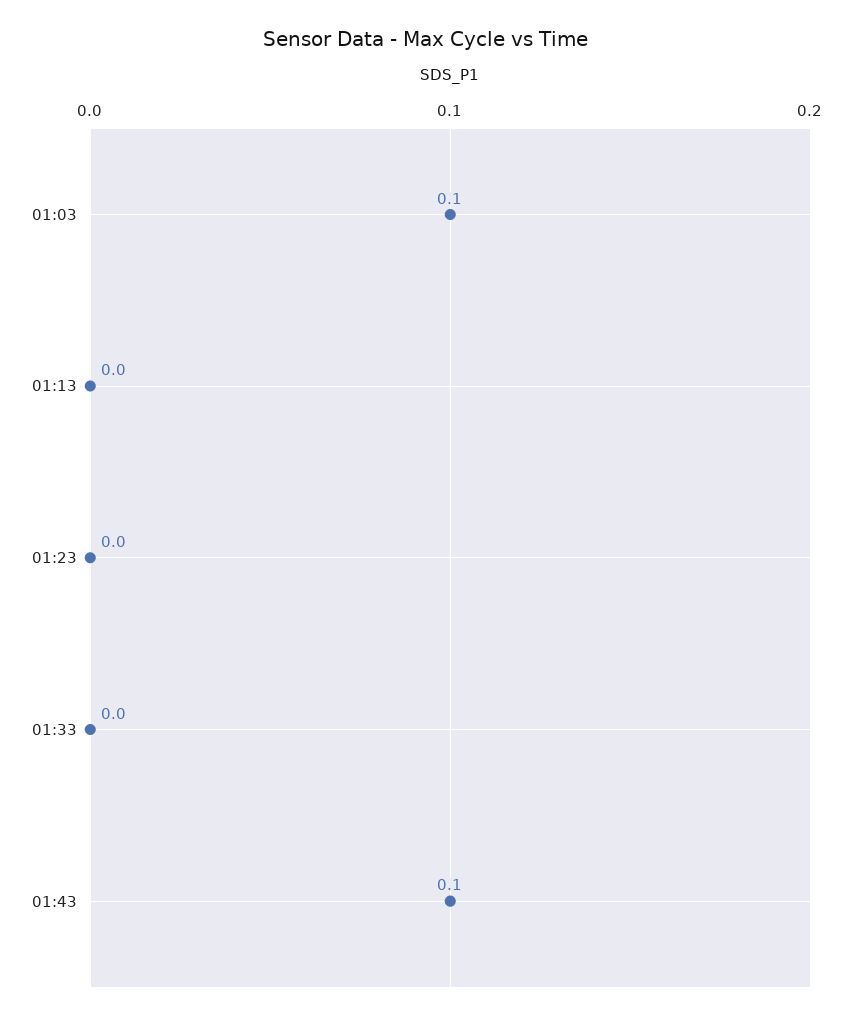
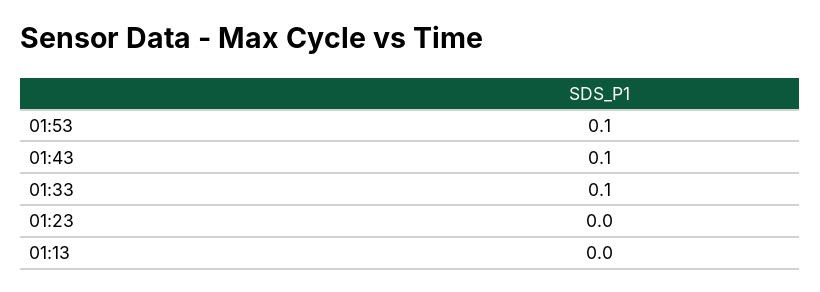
01:03: 0.1 -> none
01:33: 0 -> 0.1
01:53: none -> 0.1

